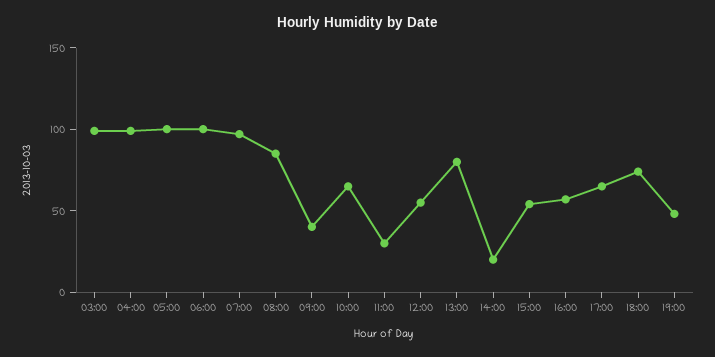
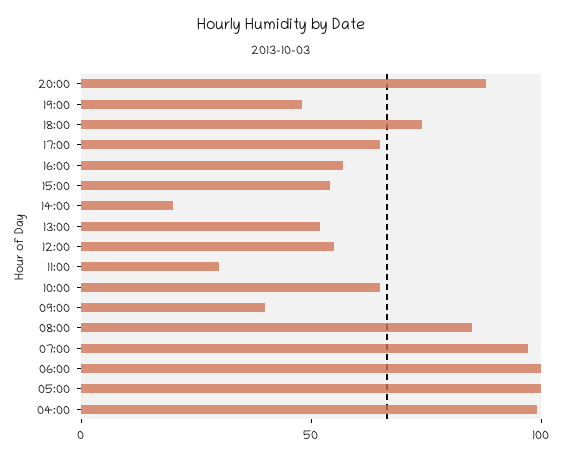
03:00: 100 -> none
13:00: 80 -> 50
20:00: none -> 90

